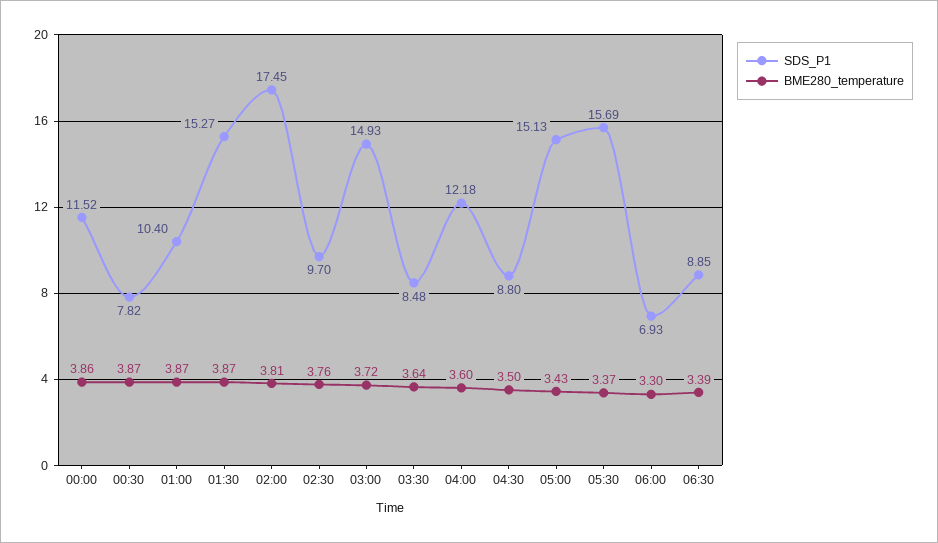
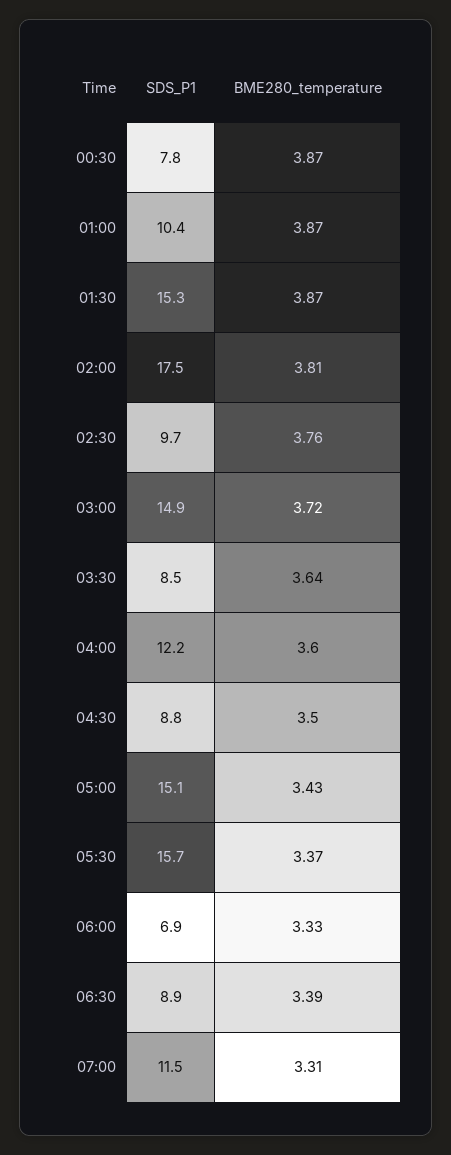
SDS_P1, 00:00: 11.52 -> none
BME280_temperature, 00:00: 3.86 -> none
BME280_temperature, 06:00: 3.3 -> 3.33
SDS_P1, 07:00: none -> 11.5
BME280_temperature, 07:00: none -> 3.31

